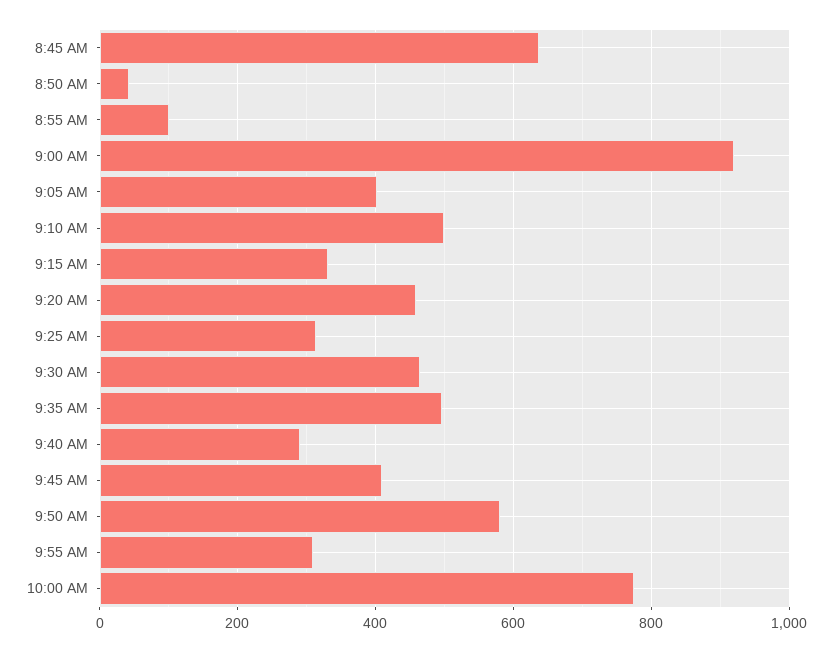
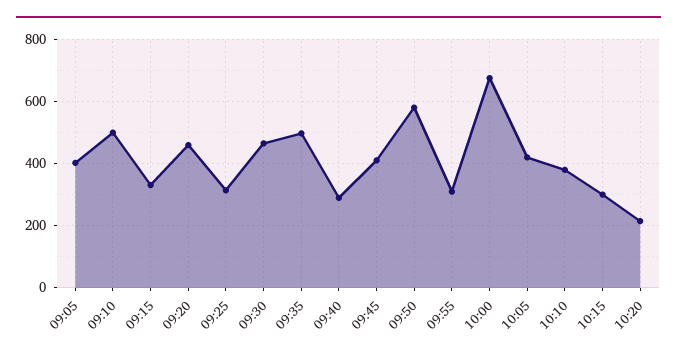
8:45 AM: 640 -> none
8:50 AM: 40 -> none
8:55 AM: 100 -> none
9:00 AM: 920 -> none
10:00 AM: 780 -> 680
10:05: none -> 420
10:10: none -> 380
10:15: none -> 300
10:20: none -> 220

